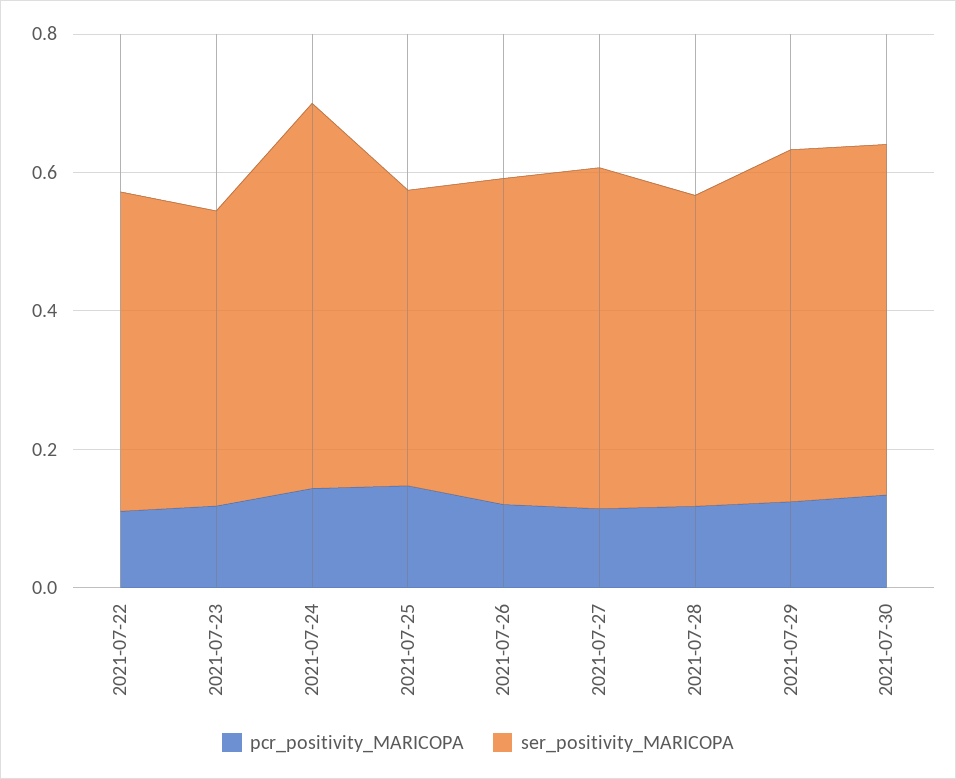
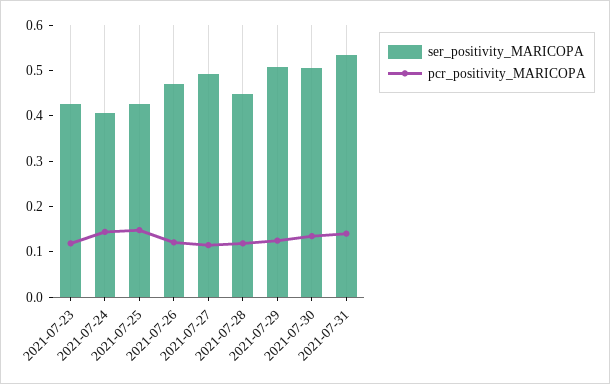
pcr_positivity_MARICOPA, 2021-07-22: 0.1 -> none
ser_positivity_MARICOPA, 2021-07-22: 0.45 -> none
ser_positivity_MARICOPA, 2021-07-24: 0.55 -> 0.4
ser_positivity_MARICOPA, 2021-07-31: none -> 0.54
pcr_positivity_MARICOPA, 2021-07-31: none -> 0.14

